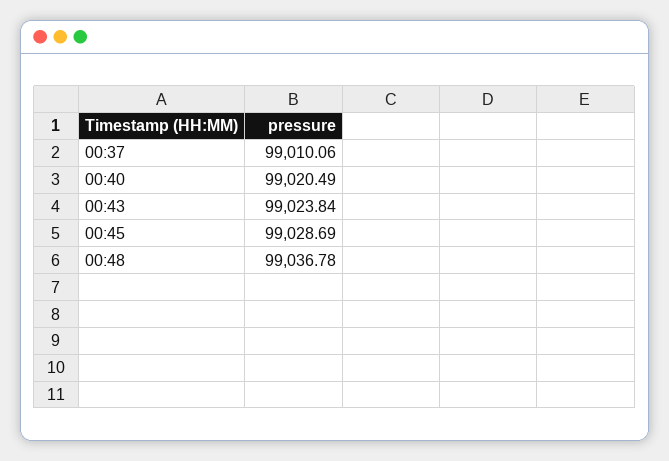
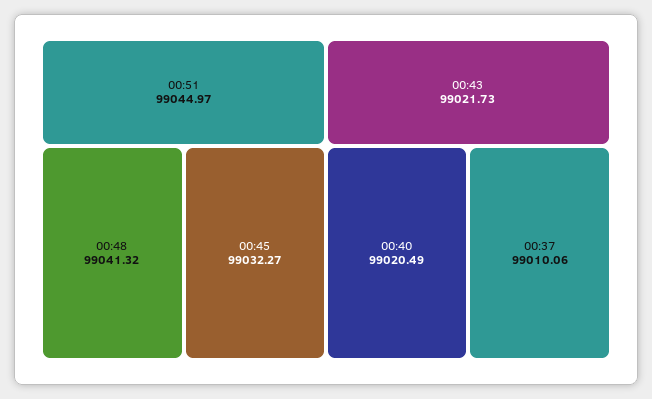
00:43: 99023.84 -> 99021.73
00:45: 99028.69 -> 99032.27
00:48: 99036.78 -> 99041.32
00:51: none -> 99044.97

